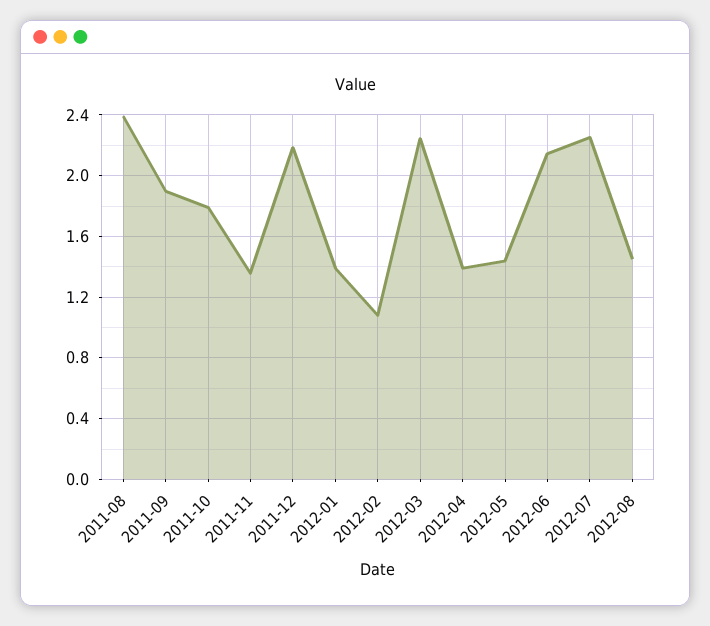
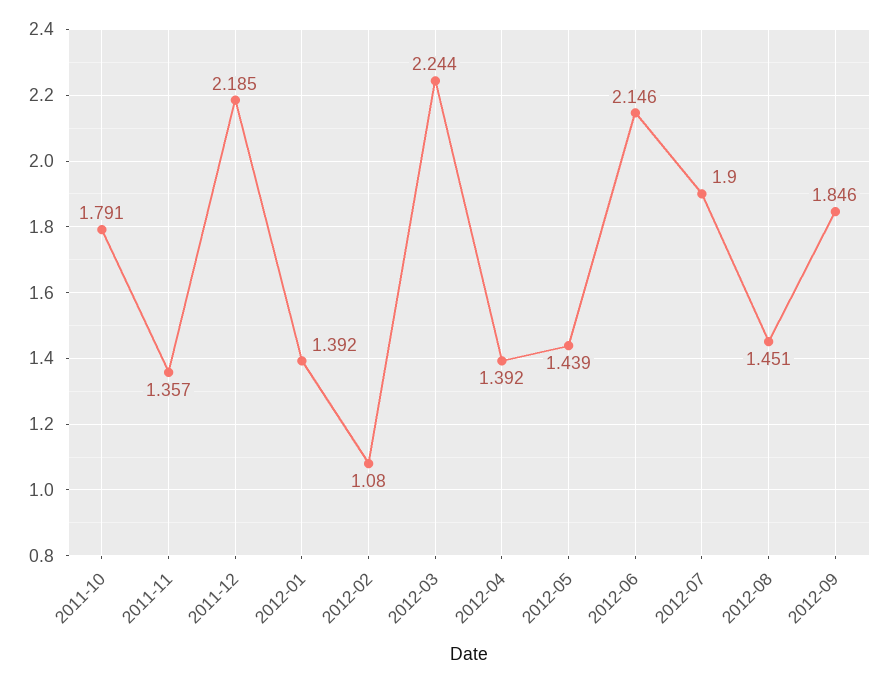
2011-08: 2.4 -> none
2011-09: 1.9 -> none
2012-07: 2.25 -> 1.9
2012-09: none -> 1.846

